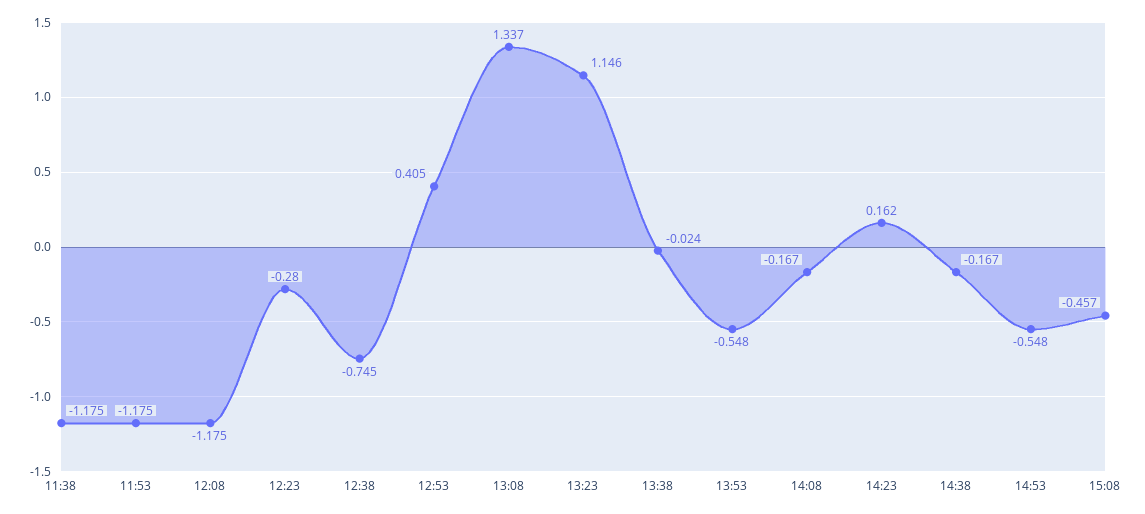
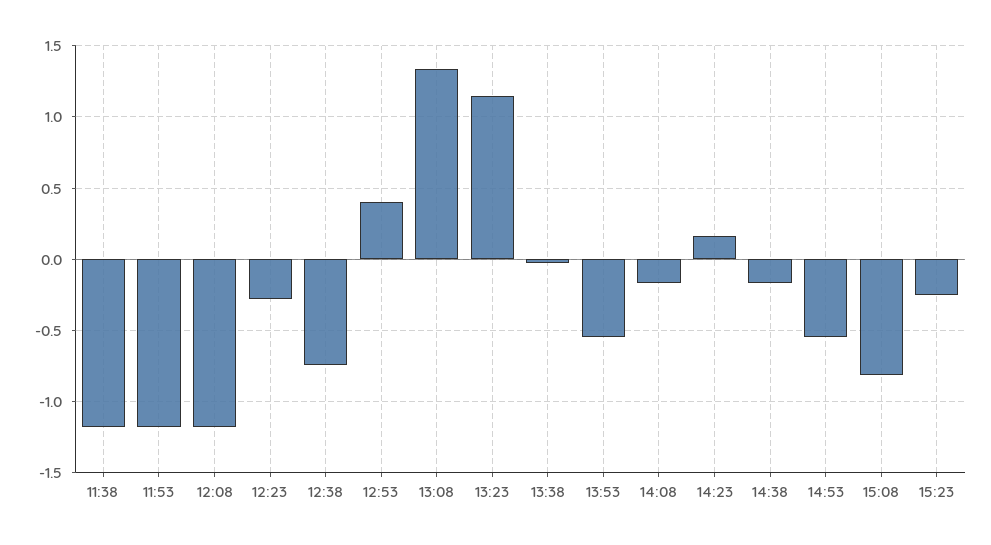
15:08: -0.457 -> -0.8
15:23: none -> -0.25

